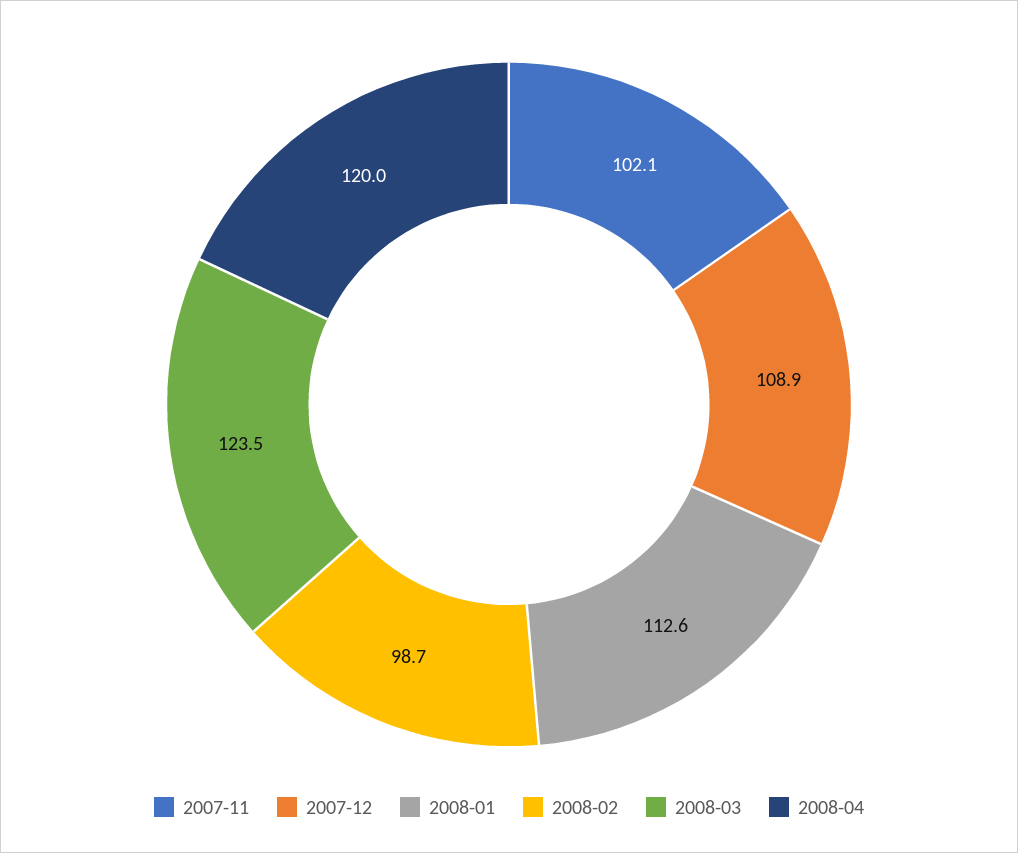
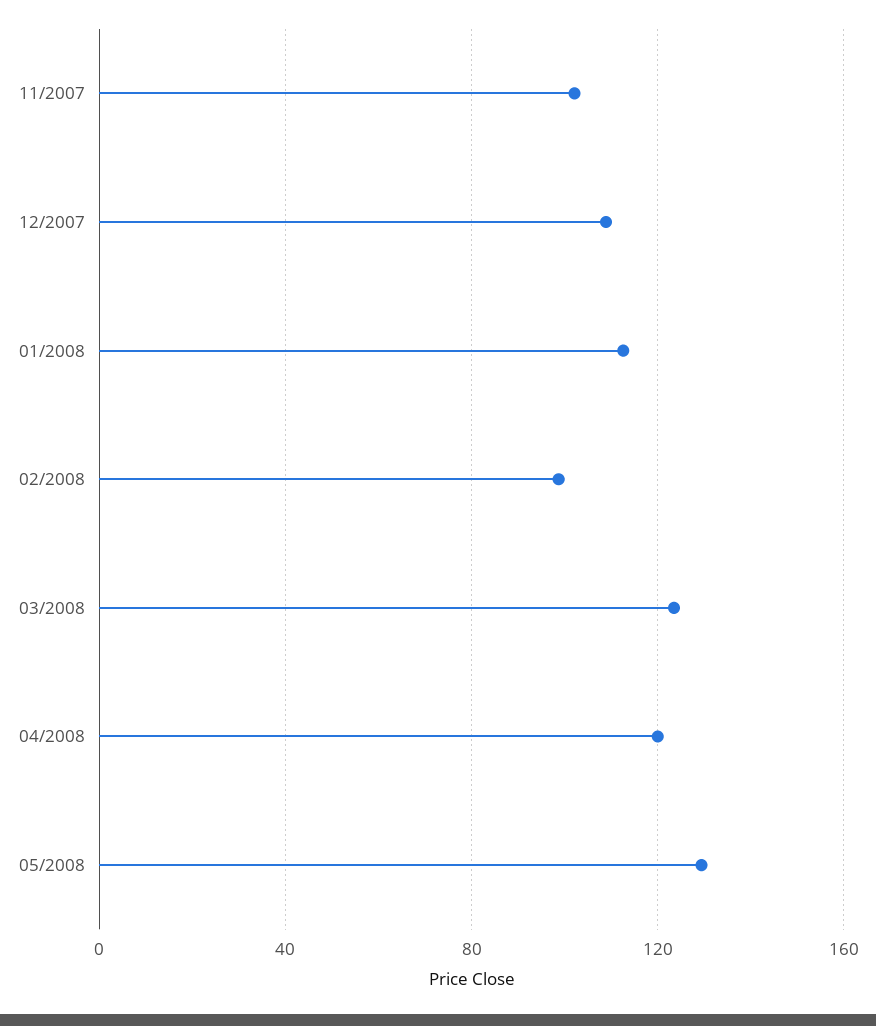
05/2008: none -> 130

